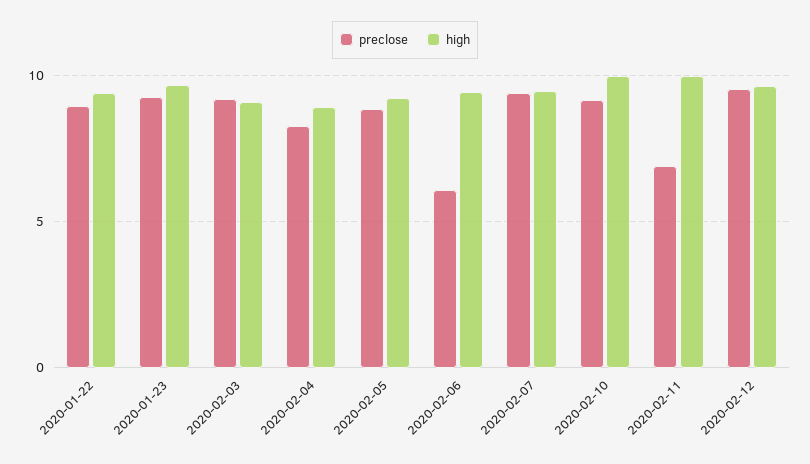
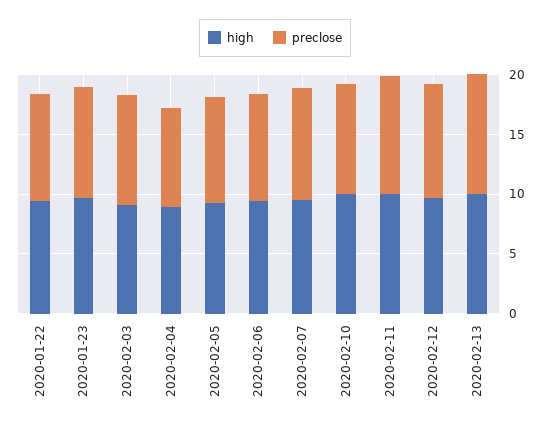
preclose, 2020-02-06: 6 -> 9
preclose, 2020-02-11: 7 -> 10
high, 2020-02-13: none -> 10
preclose, 2020-02-13: none -> 10

